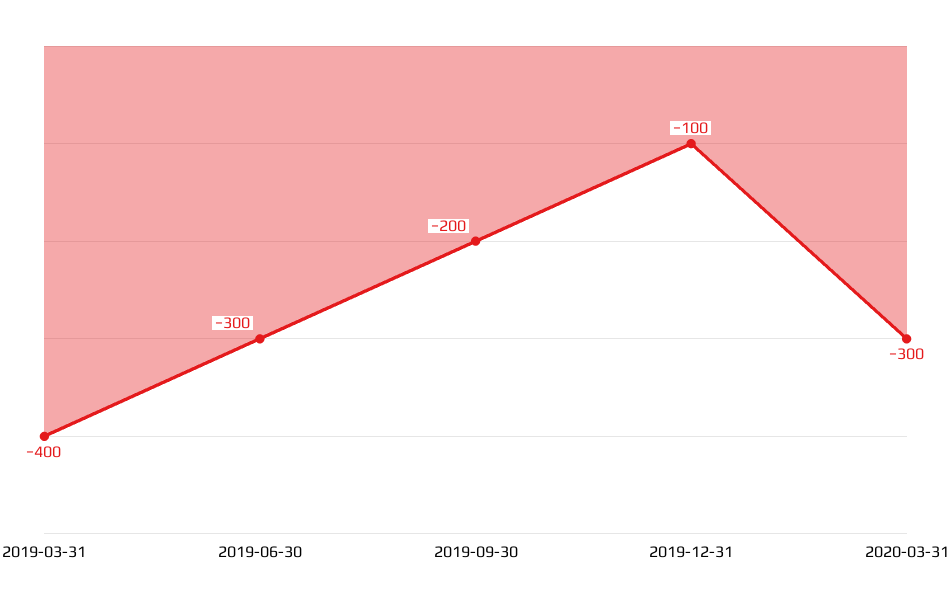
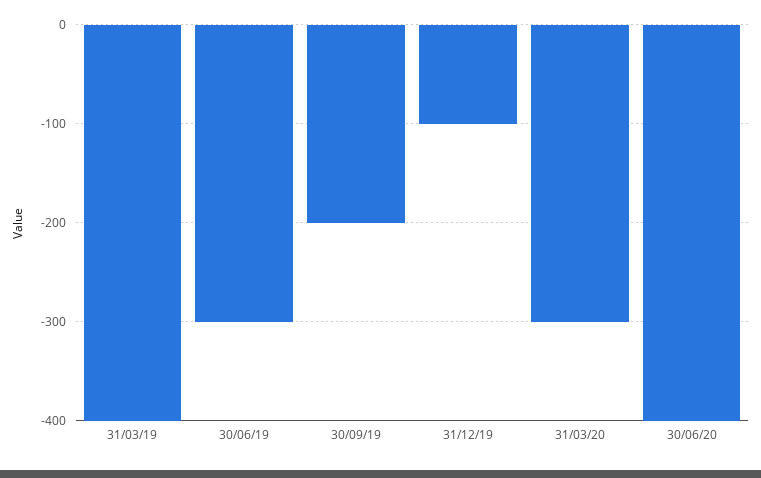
30/06/20: none -> -400

